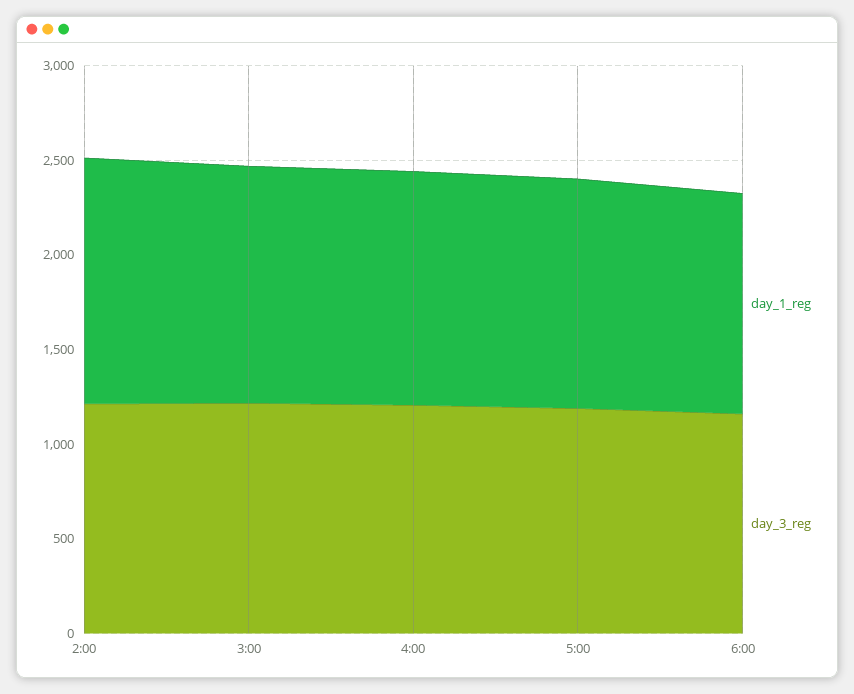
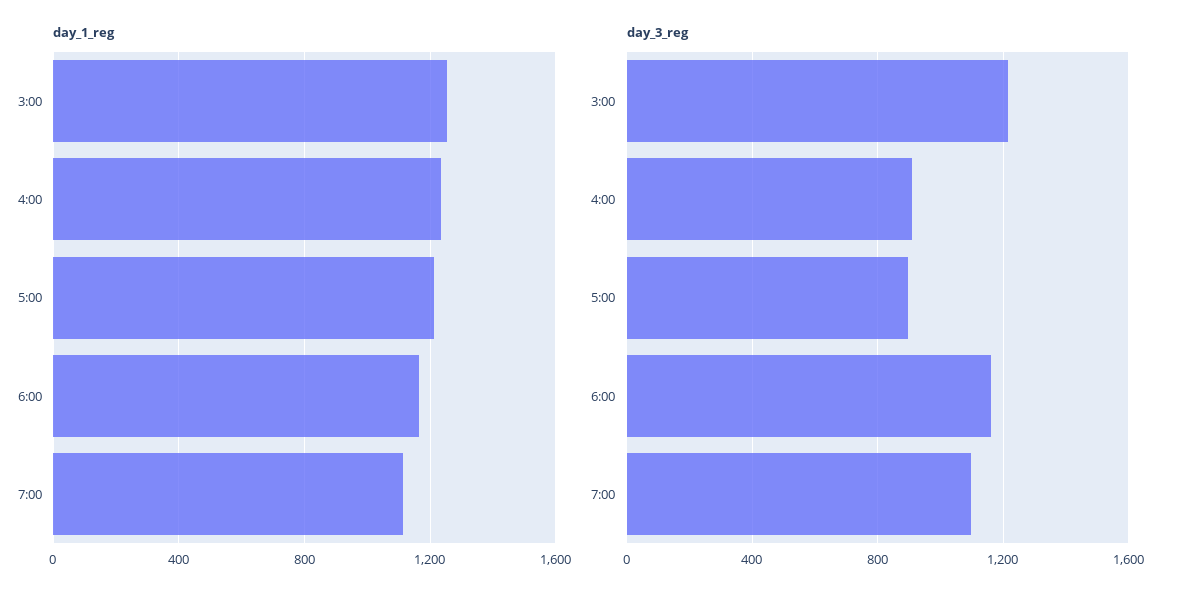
day_1_reg, 2:00: 1300 -> none
day_3_reg, 2:00: 1200 -> none
day_3_reg, 4:00: 1200 -> 900
day_3_reg, 5:00: 1200 -> 900
day_1_reg, 7:00: none -> 1100
day_3_reg, 7:00: none -> 1100

